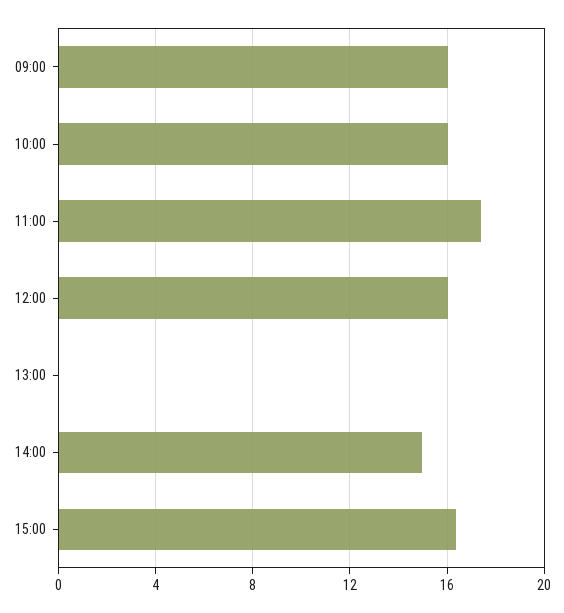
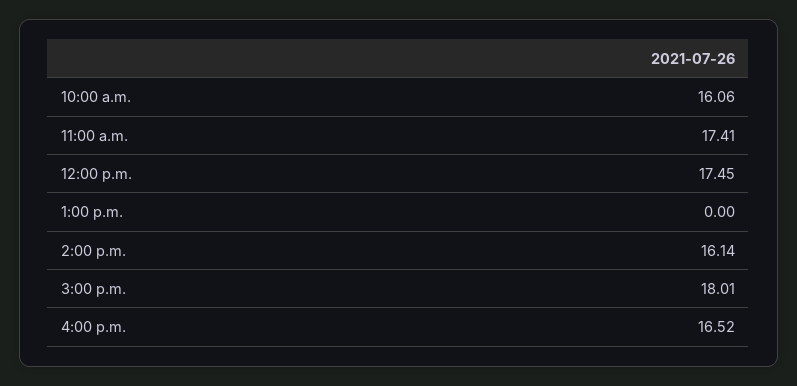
09:00: 16 -> none
12:00: 16 -> 17.45
14:00: 15 -> 16.14
15:00: 16.5 -> 18.01
4:00 p.m.: none -> 16.52

